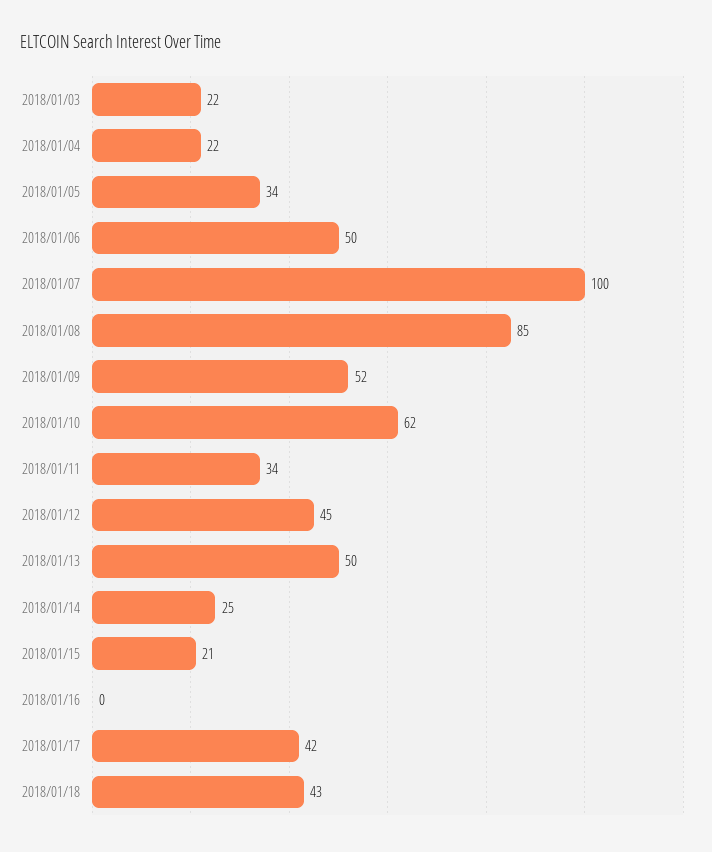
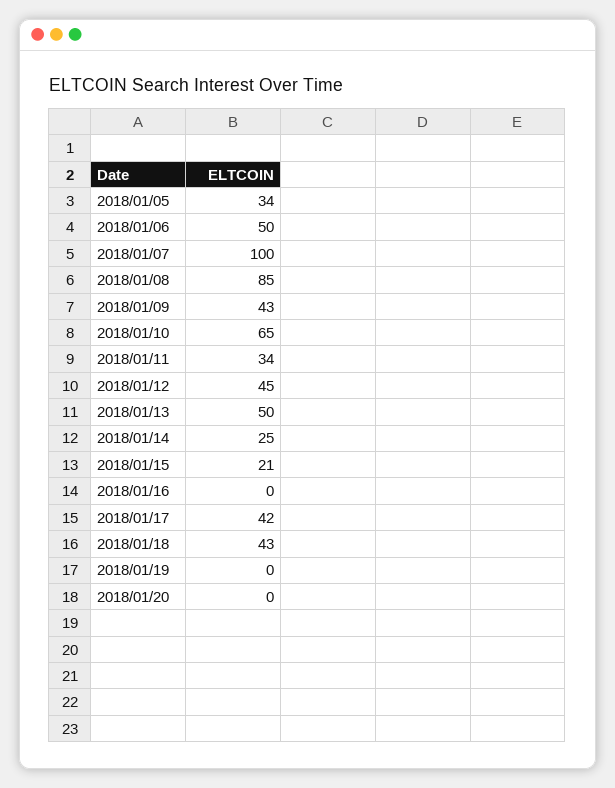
2018/01/03: 22 -> none
2018/01/04: 22 -> none
2018/01/09: 52 -> 43
2018/01/10: 62 -> 65
2018/01/19: none -> 0
2018/01/20: none -> 0

